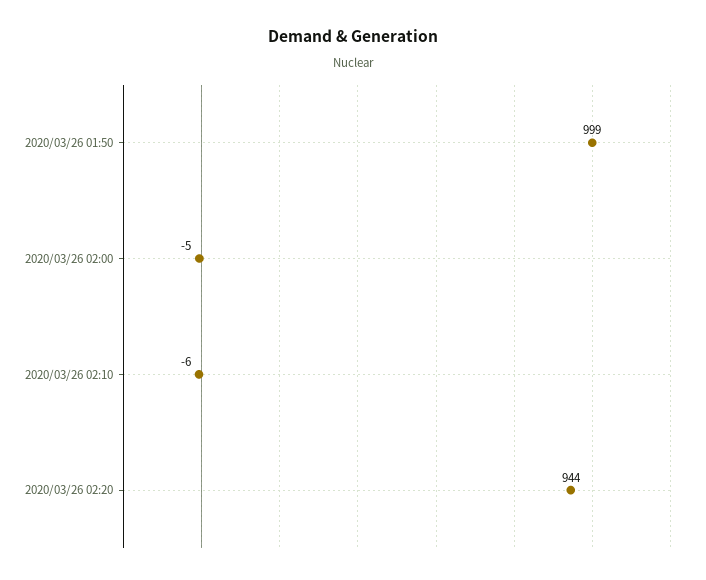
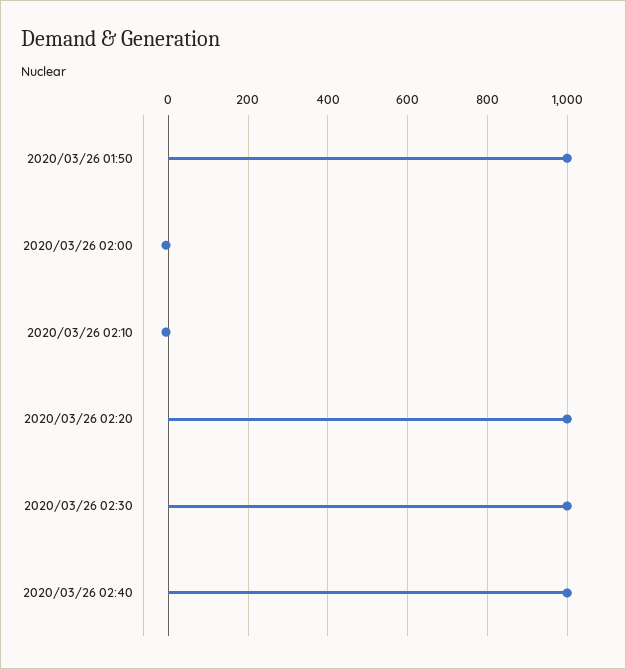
2020/03/26 02:20: 944 -> 1000
2020/03/26 02:30: none -> 1000
2020/03/26 02:40: none -> 1000

